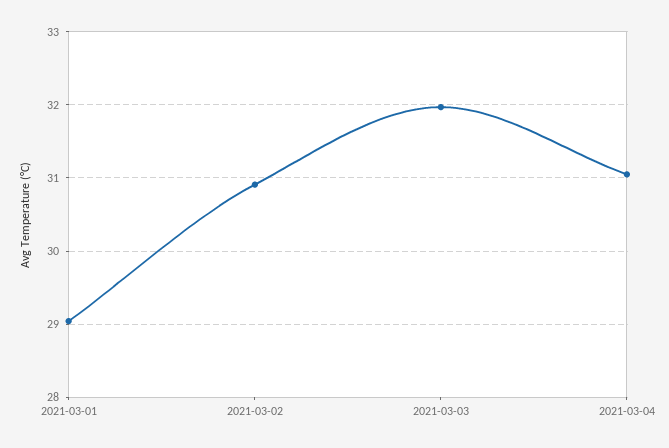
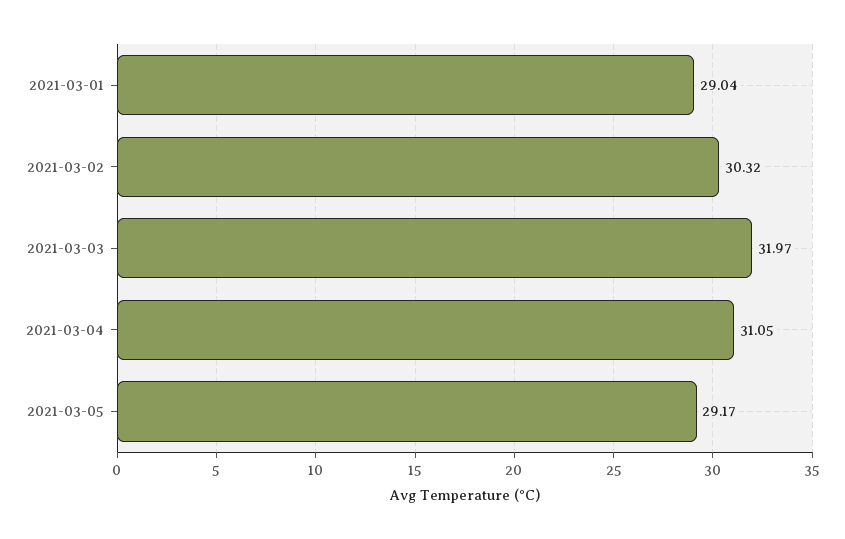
2021-03-02: 30.9 -> 30.32
2021-03-05: none -> 29.17

